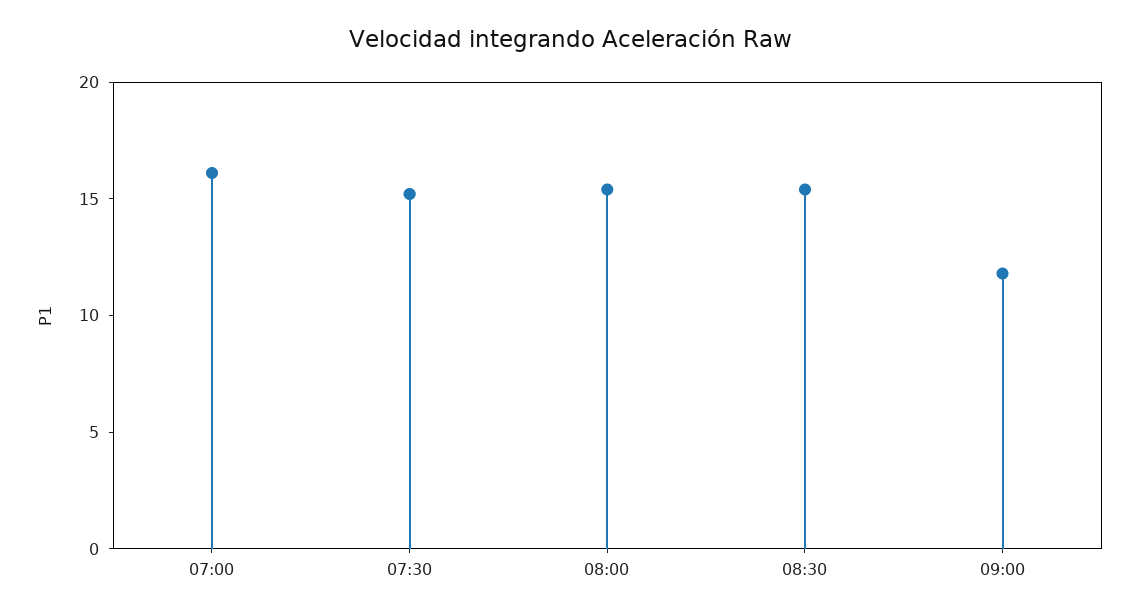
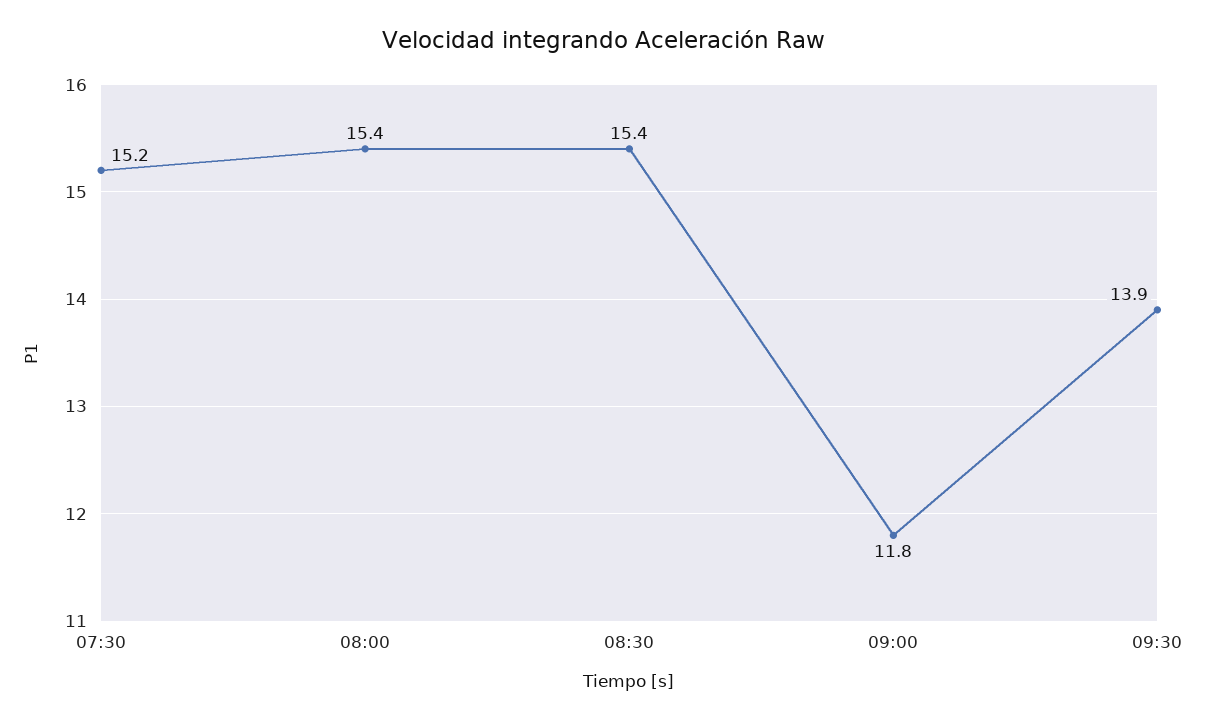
07:00: 16 -> none
09:30: none -> 13.9

